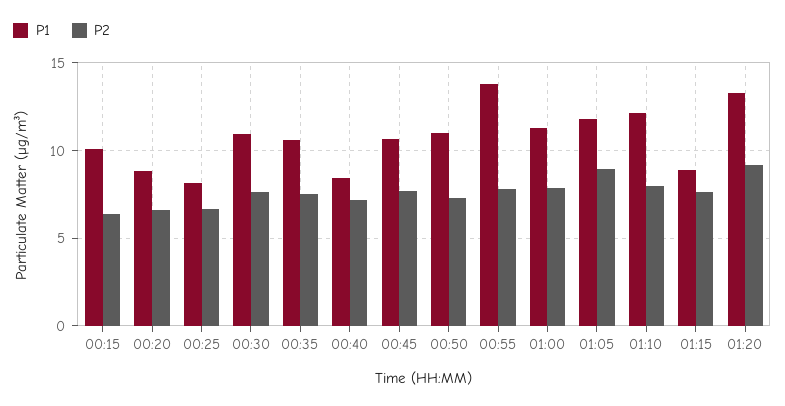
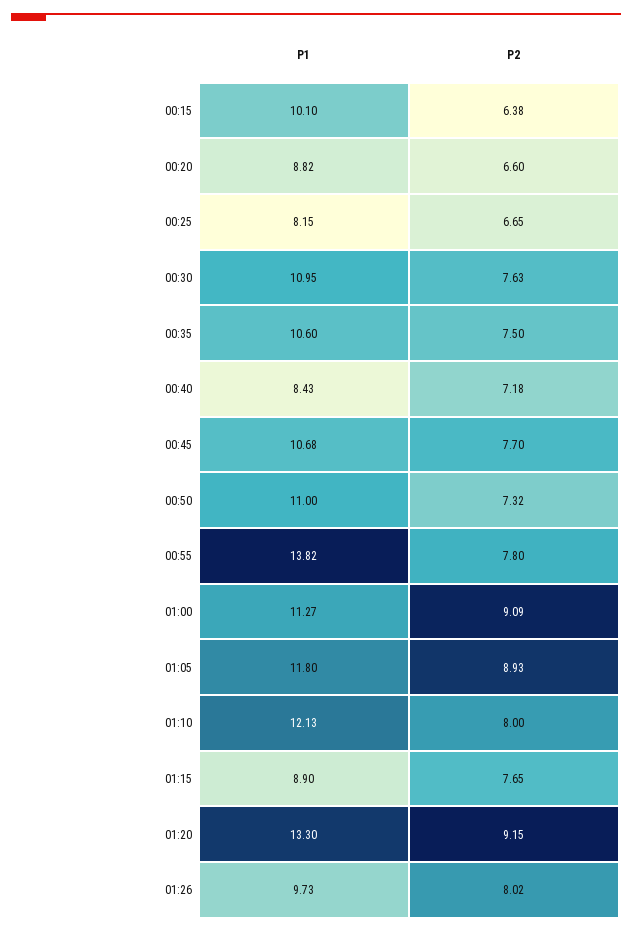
P2, 01:00: 8 -> 9.09
P1, 01:26: none -> 9.73
P2, 01:26: none -> 8.02

